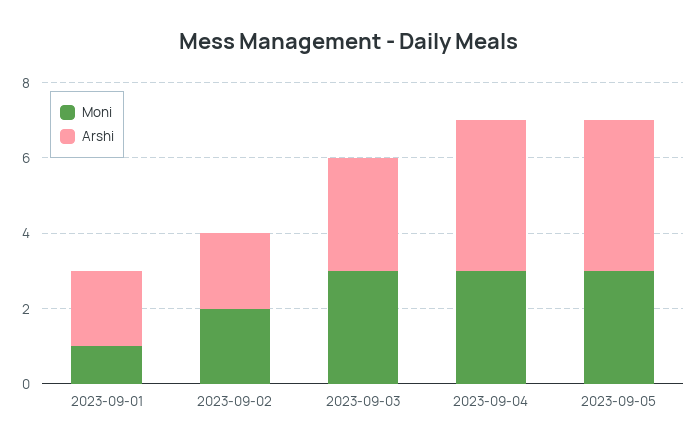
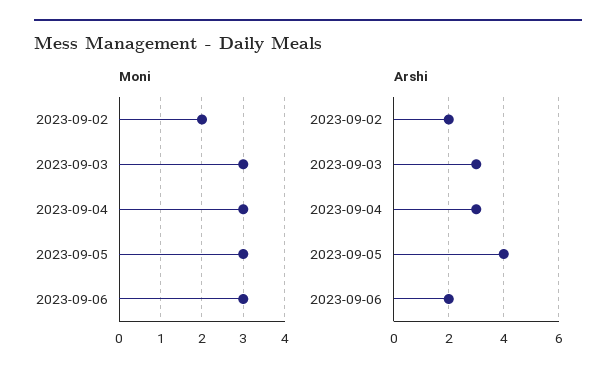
Moni, 2023-09-01: 1 -> none
Arshi, 2023-09-01: 2 -> none
Arshi, 2023-09-04: 4 -> 3
Moni, 2023-09-06: none -> 3
Arshi, 2023-09-06: none -> 2

